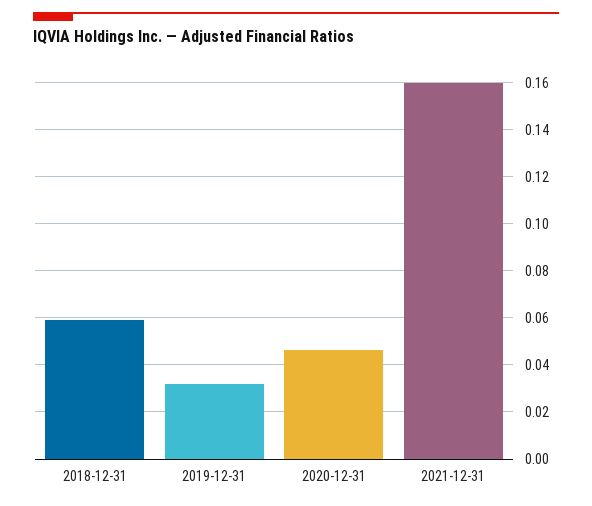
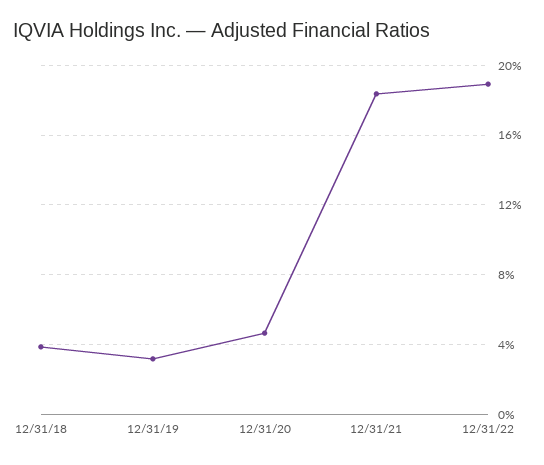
2018-12-31: 0.06 -> 0.04
2021-12-31: 0.16 -> 0.185
12/31/22: none -> 0.19

